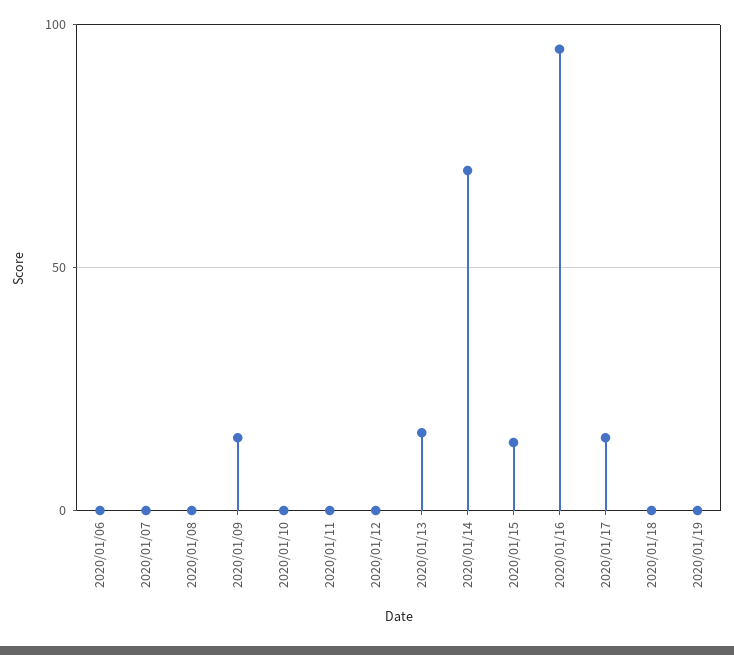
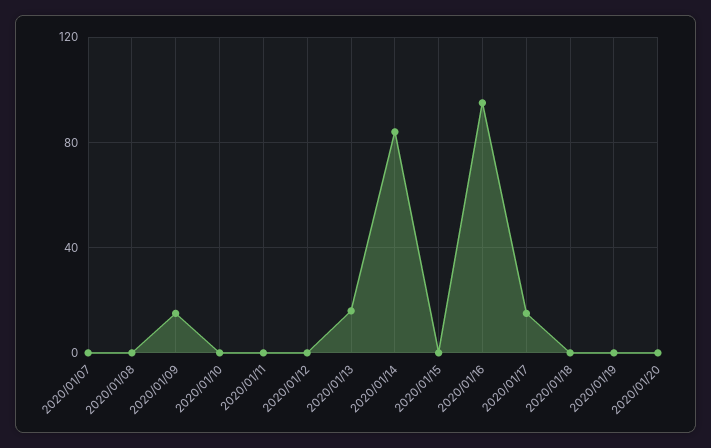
2020/01/06: 0 -> none
2020/01/14: 70 -> 85
2020/01/15: 15 -> 0
2020/01/20: none -> 0

